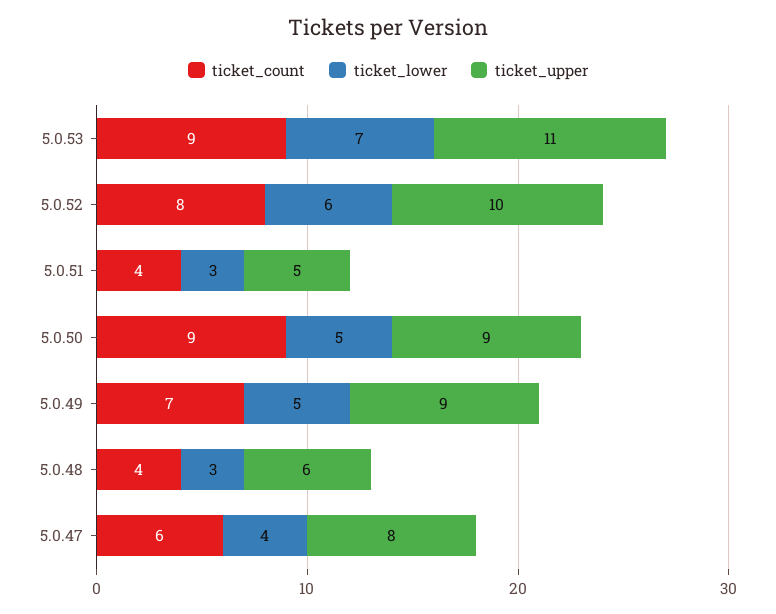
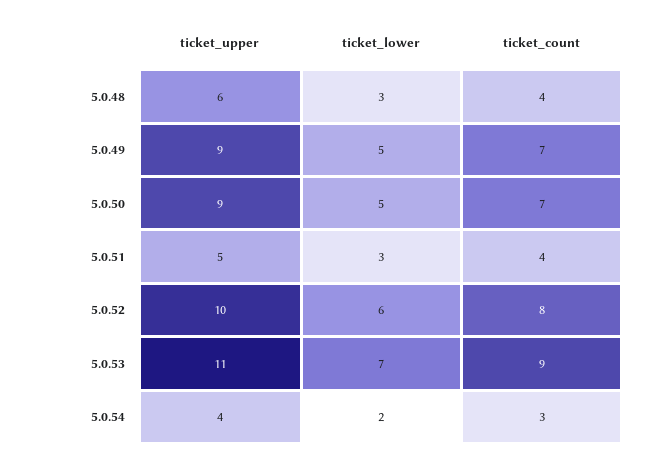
ticket_count, 5.0.50: 9 -> 7
ticket_count, 5.0.47: 6 -> none
ticket_lower, 5.0.47: 4 -> none
ticket_upper, 5.0.47: 8 -> none
ticket_upper, 5.0.54: none -> 4
ticket_lower, 5.0.54: none -> 2
ticket_count, 5.0.54: none -> 3

